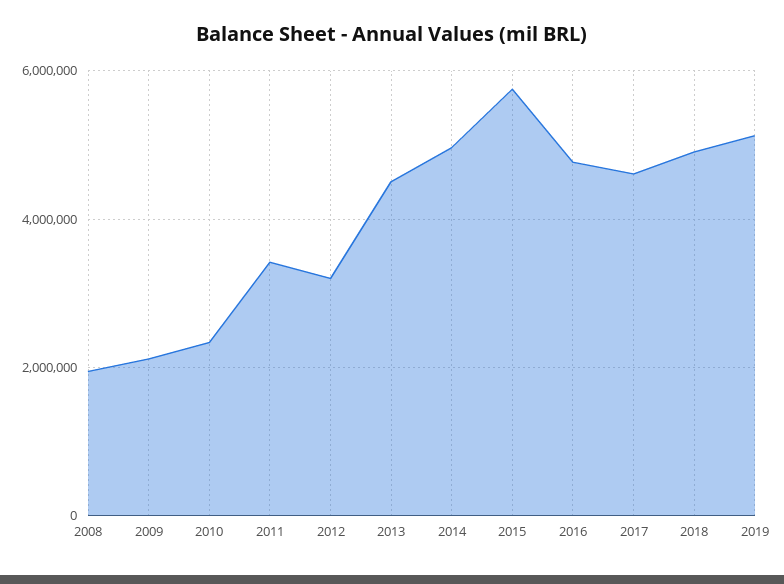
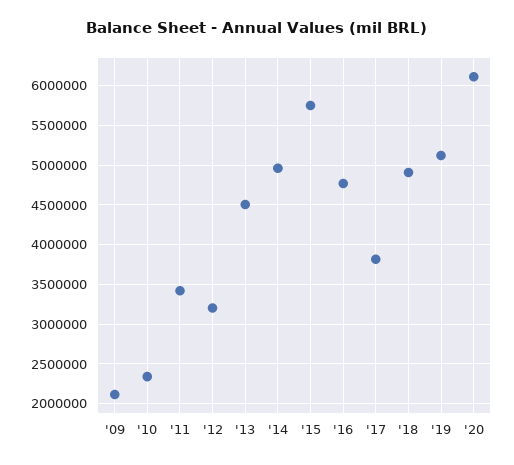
2008: 2000000 -> none
2017: 4600000 -> 3800000
'20: none -> 6100000

